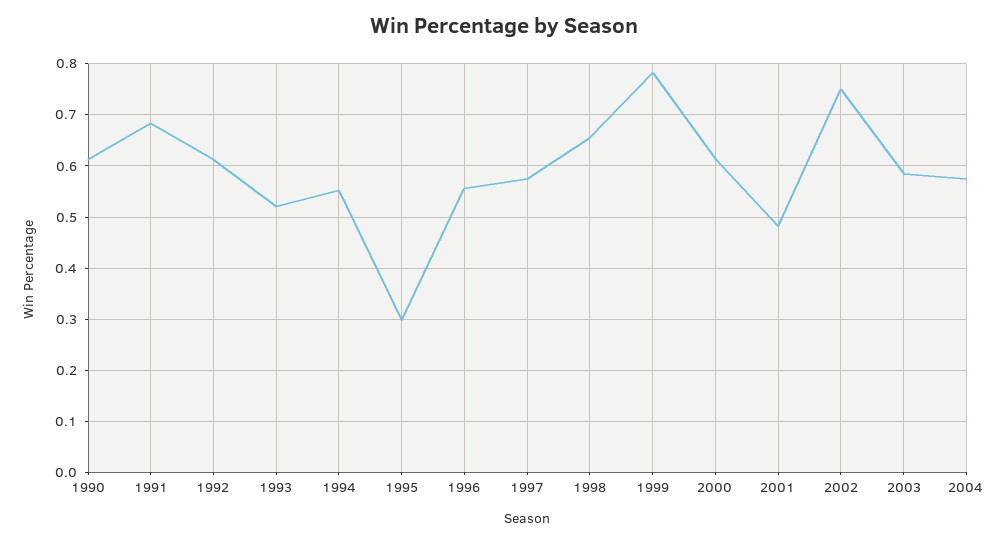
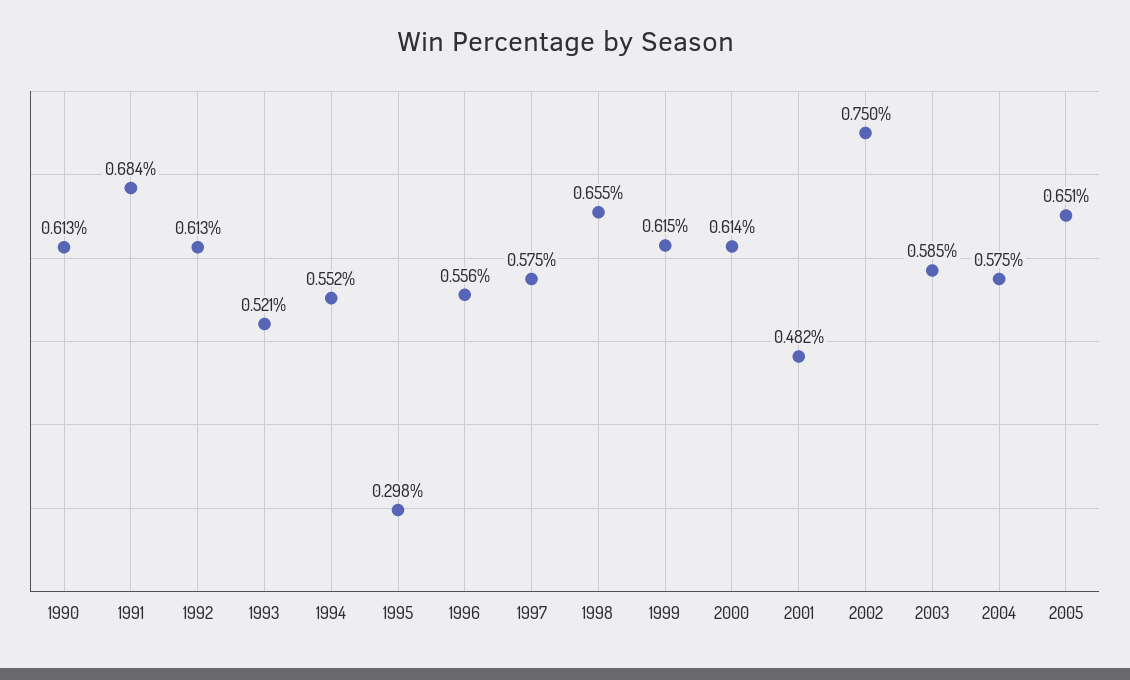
1999: 0.78 -> 0.615
2005: none -> 0.651

